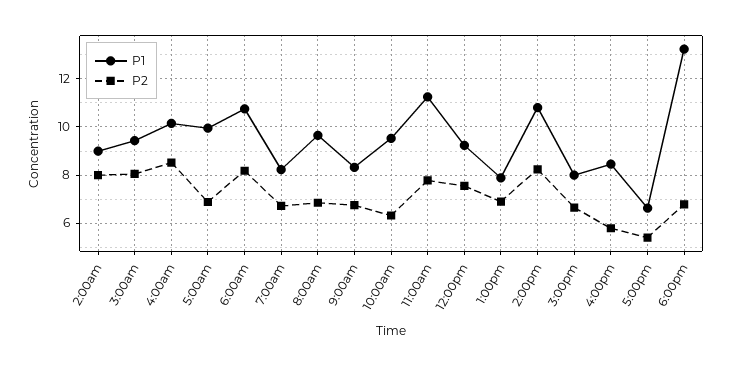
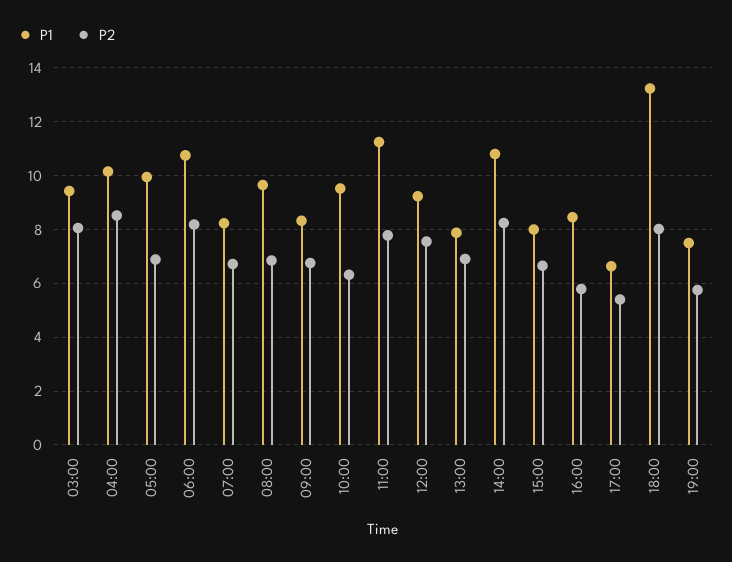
P1, 2:00am: 9 -> none
P2, 2:00am: 8 -> none
P2, 6:00pm: 6.75 -> 8
P1, 19:00: none -> 7.5
P2, 19:00: none -> 5.75

